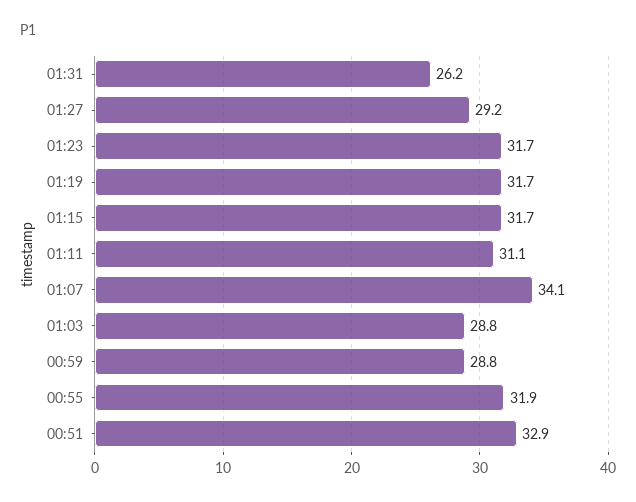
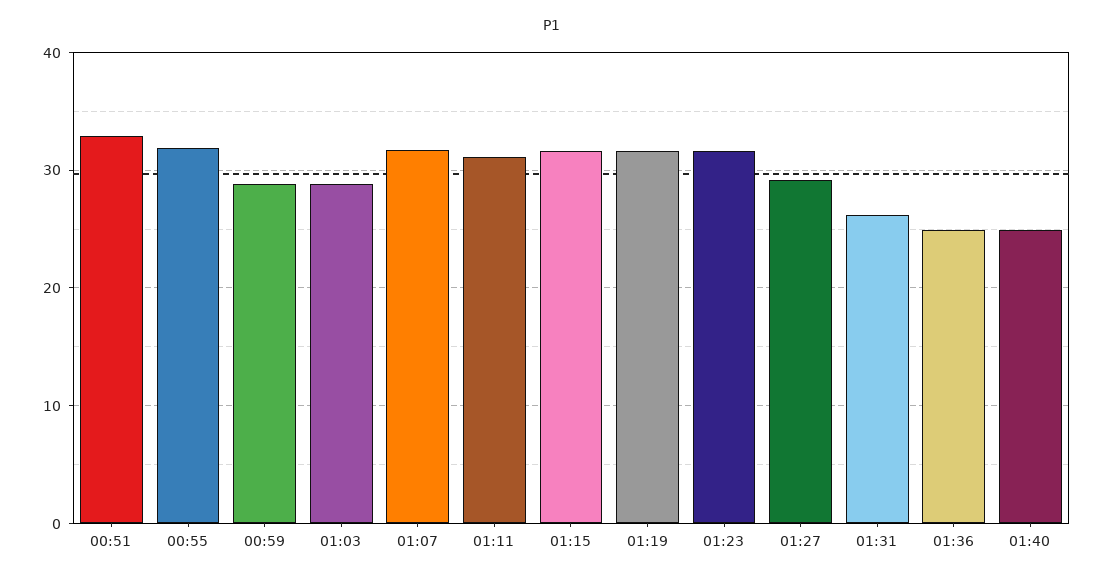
01:07: 34.1 -> 32
01:36: none -> 25
01:40: none -> 25

